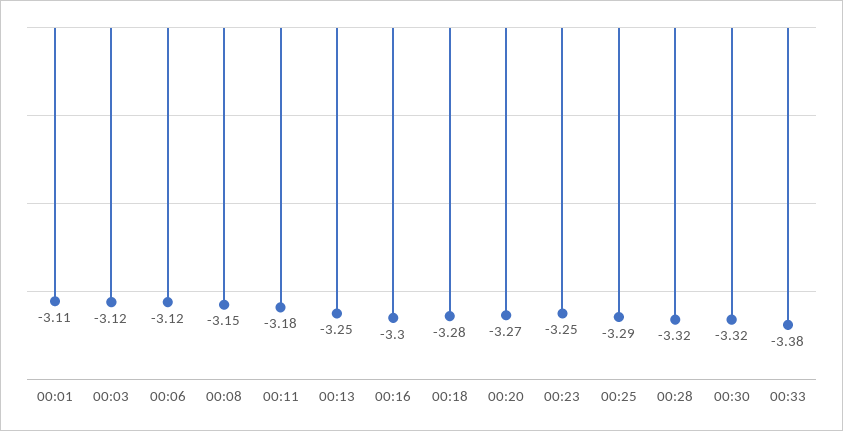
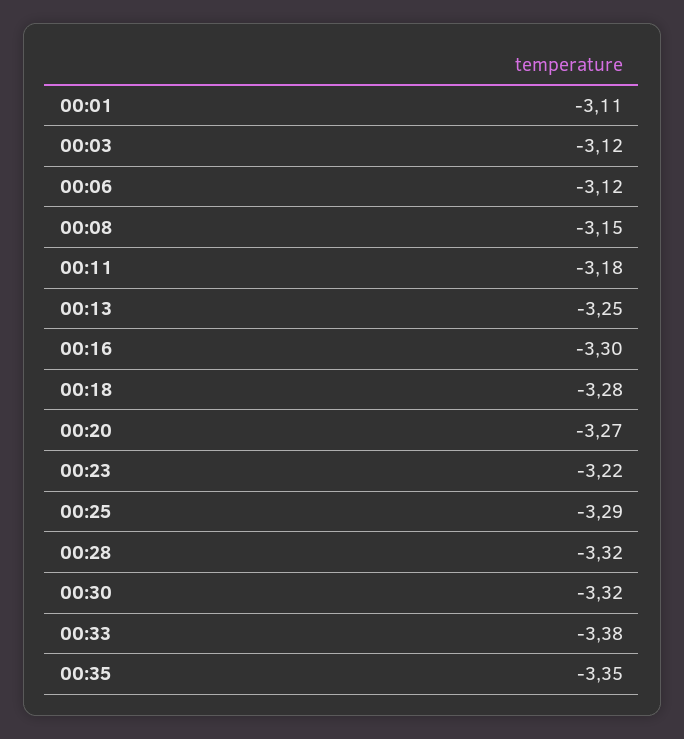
00:23: -3.25 -> -3.22
00:35: none -> -3.35

